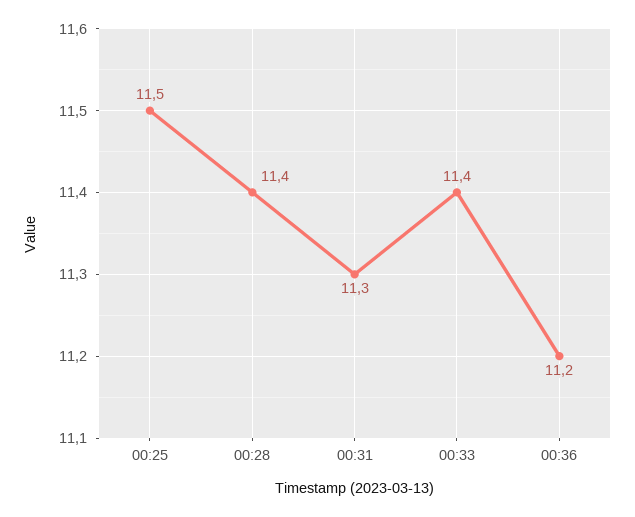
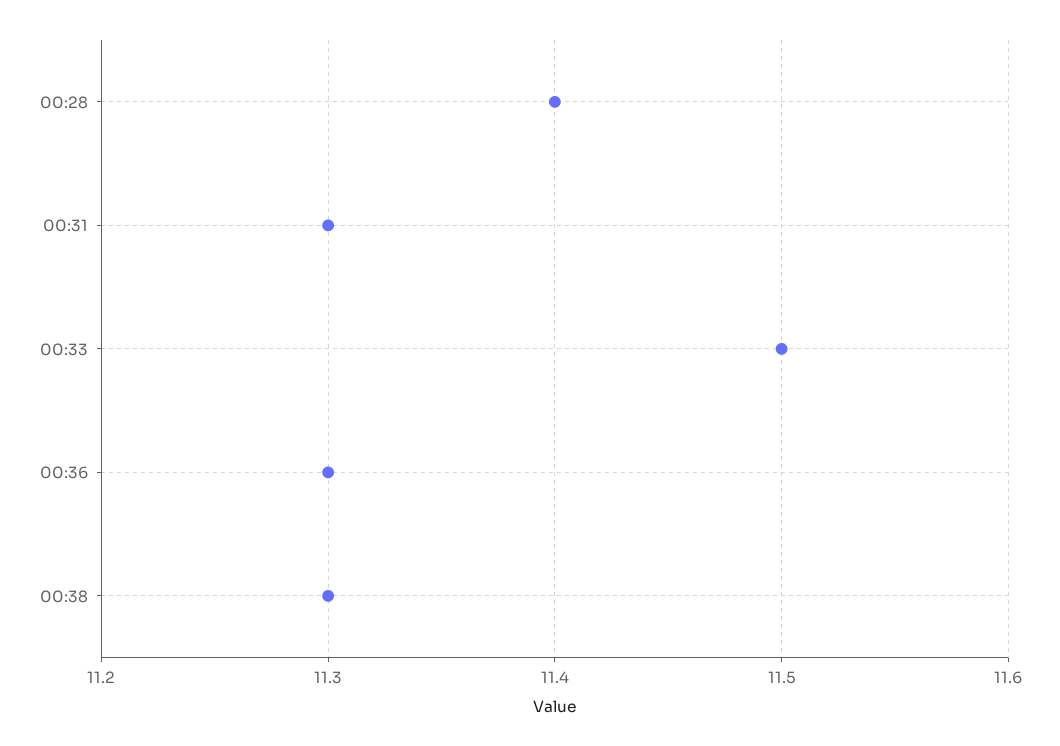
00:25: 11.5 -> none
00:33: 11.4 -> 11.5
00:36: 11.2 -> 11.3
00:38: none -> 11.3

